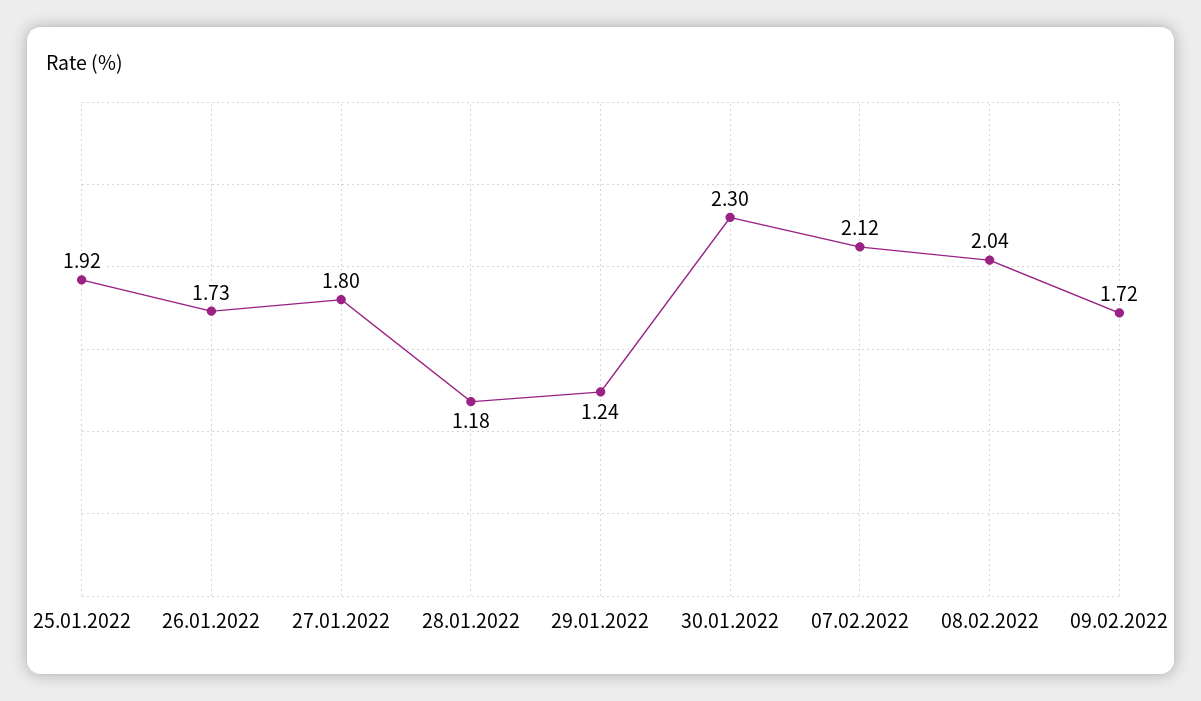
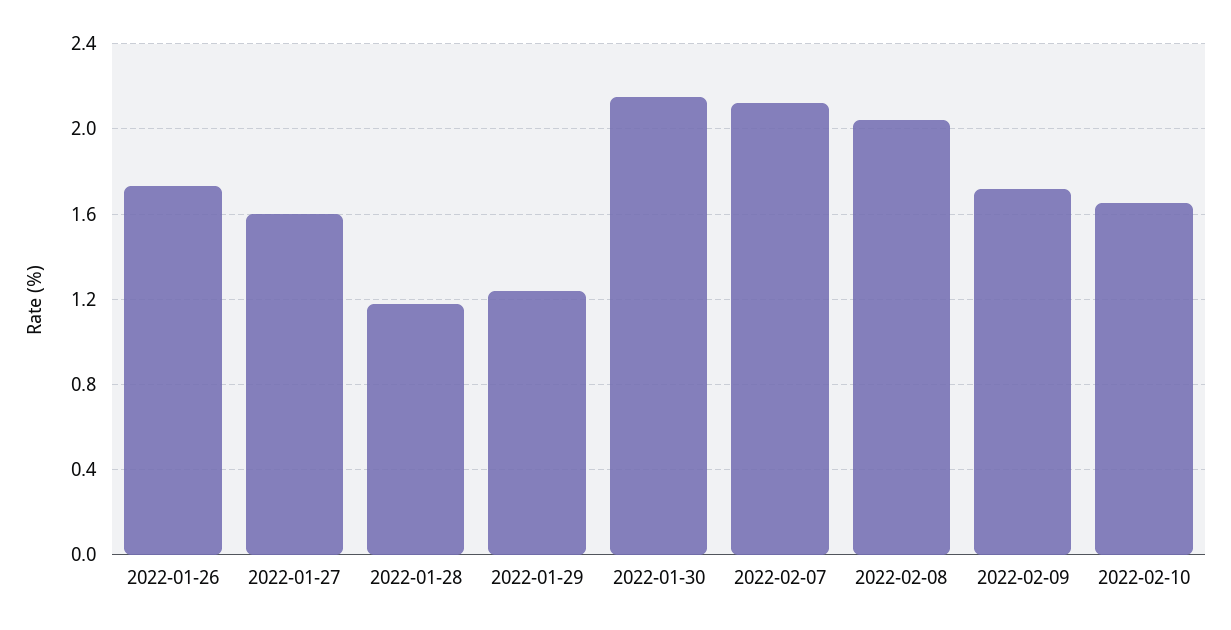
25.01.2022: 1.92 -> none
27.01.2022: 1.8 -> 1.6
30.01.2022: 2.3 -> 2.15
2022-02-10: none -> 1.65

